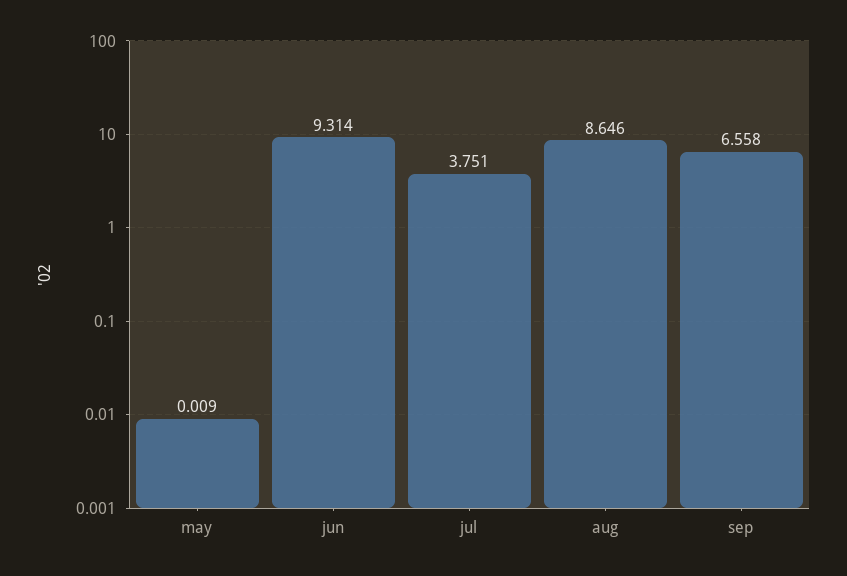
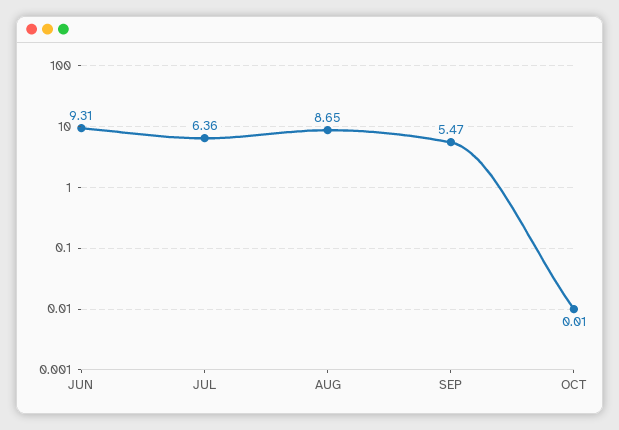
may: 0.009 -> none
jul: 3.751 -> 6.36
sep: 6.558 -> 5.47
OCT: none -> 0.01

